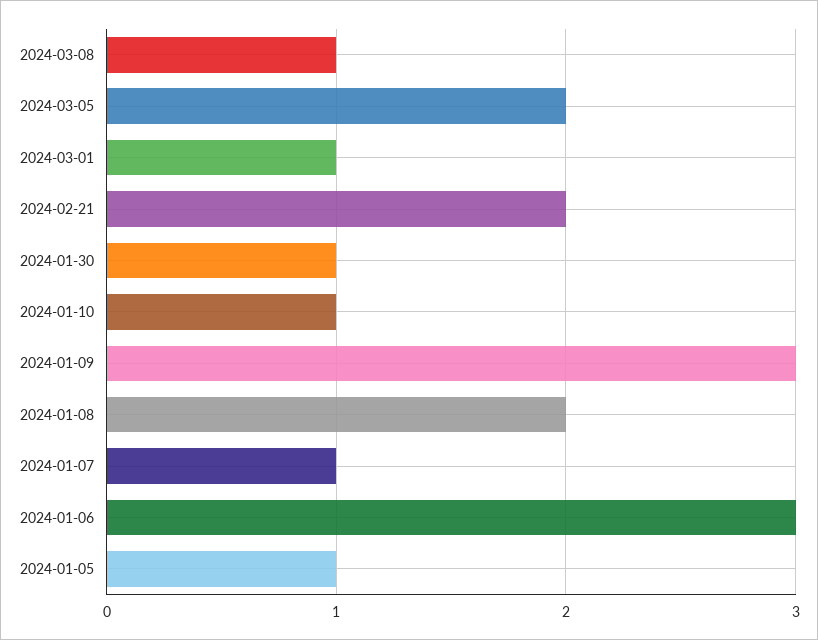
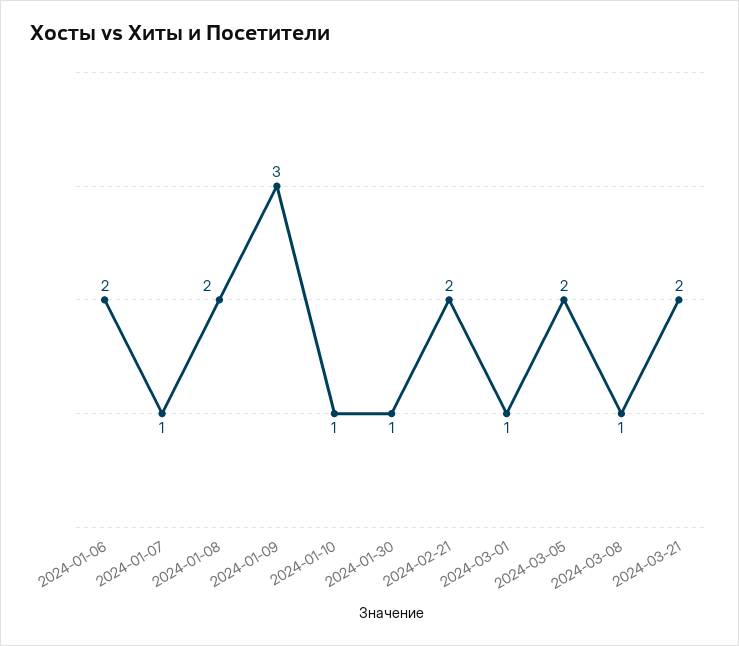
2024-01-06: 3 -> 2
2024-01-05: 1 -> none
2024-03-21: none -> 2

